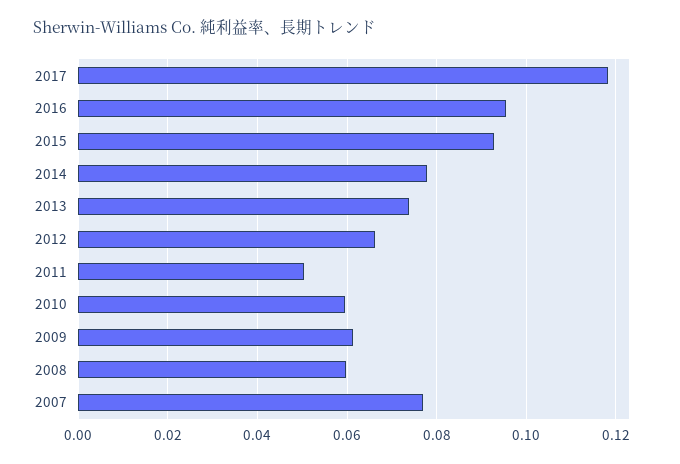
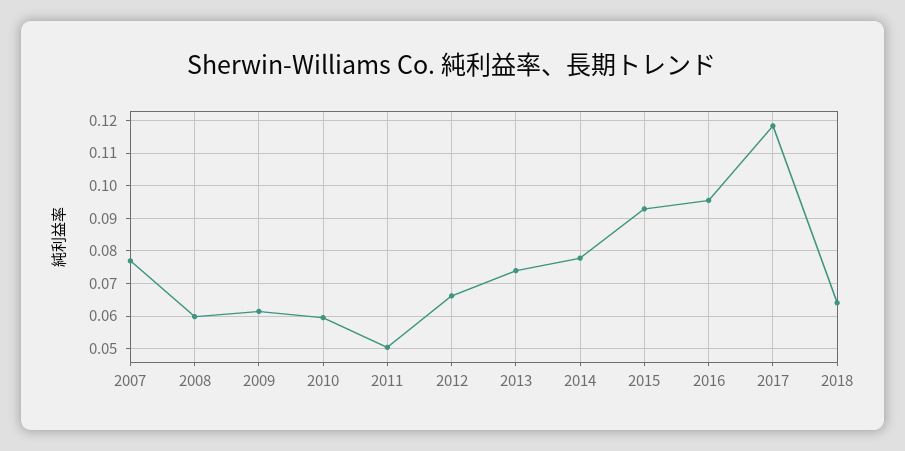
2018: none -> 0.064

